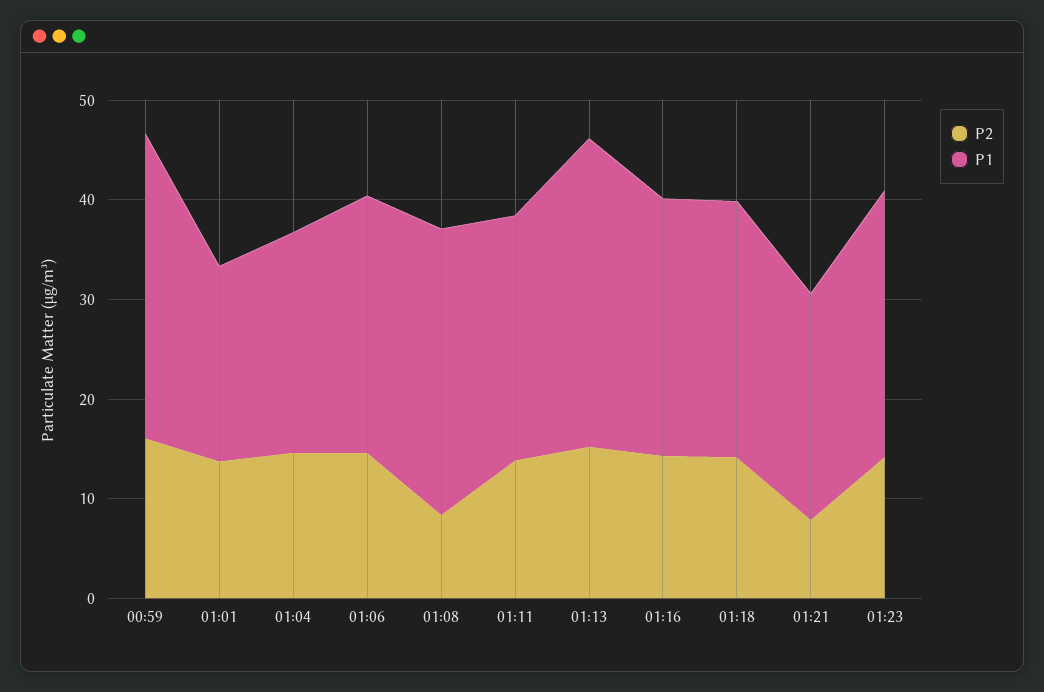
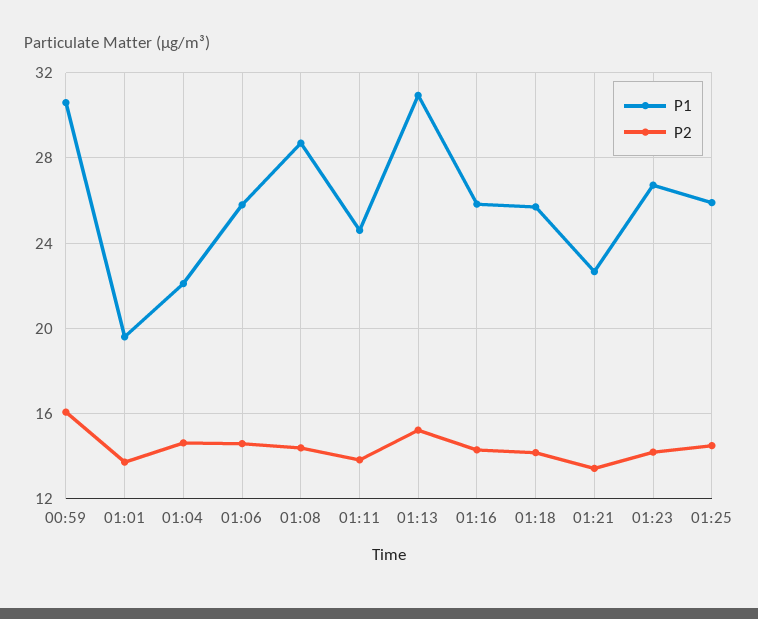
P2, 01:08: 8 -> 14.5
P2, 01:21: 8 -> 13.5
P1, 01:25: none -> 26
P2, 01:25: none -> 14.5

